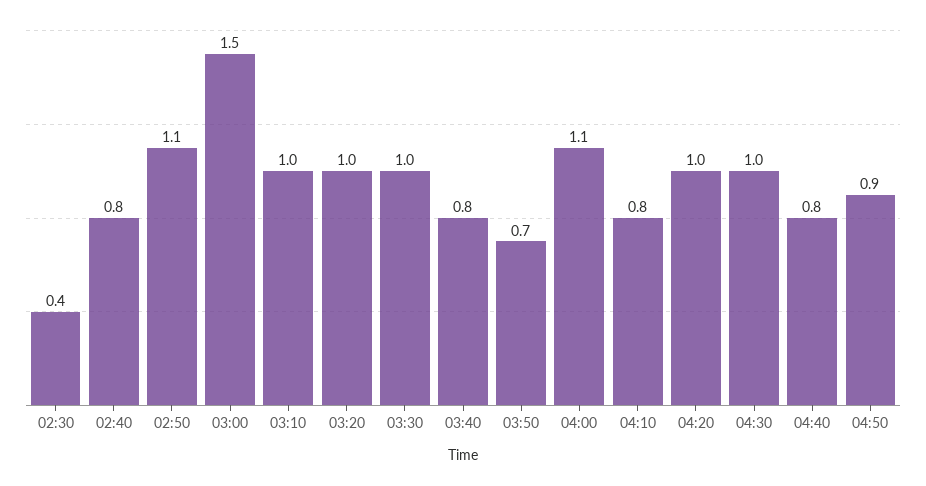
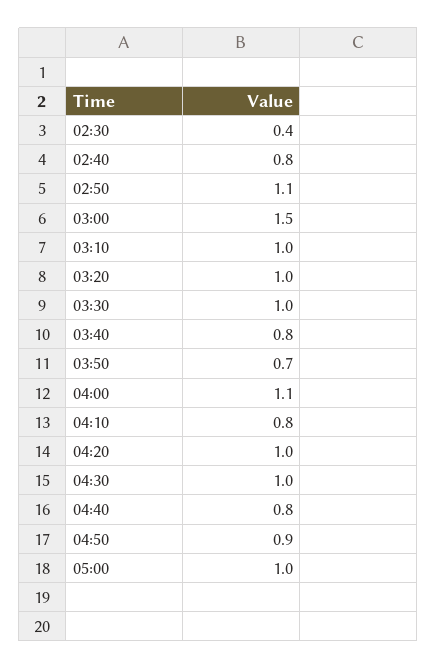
05:00: none -> 1

